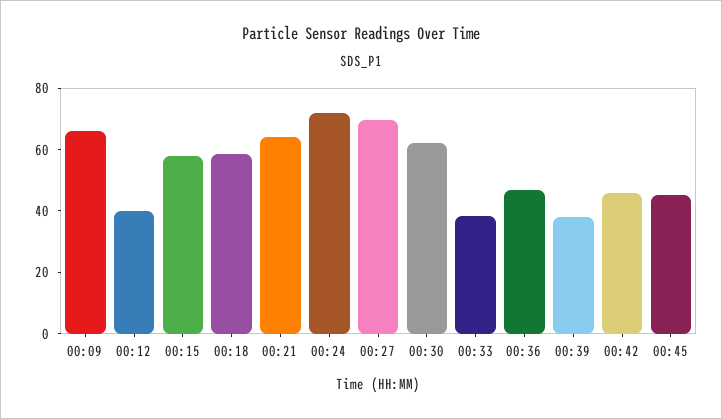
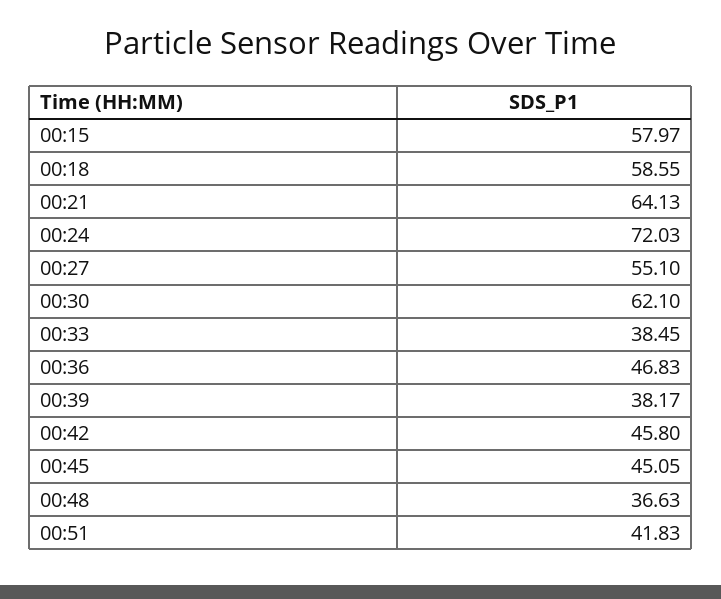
00:09: 65 -> none
00:12: 40 -> none
00:27: 70 -> 55.1
00:48: none -> 36.63
00:51: none -> 41.83

